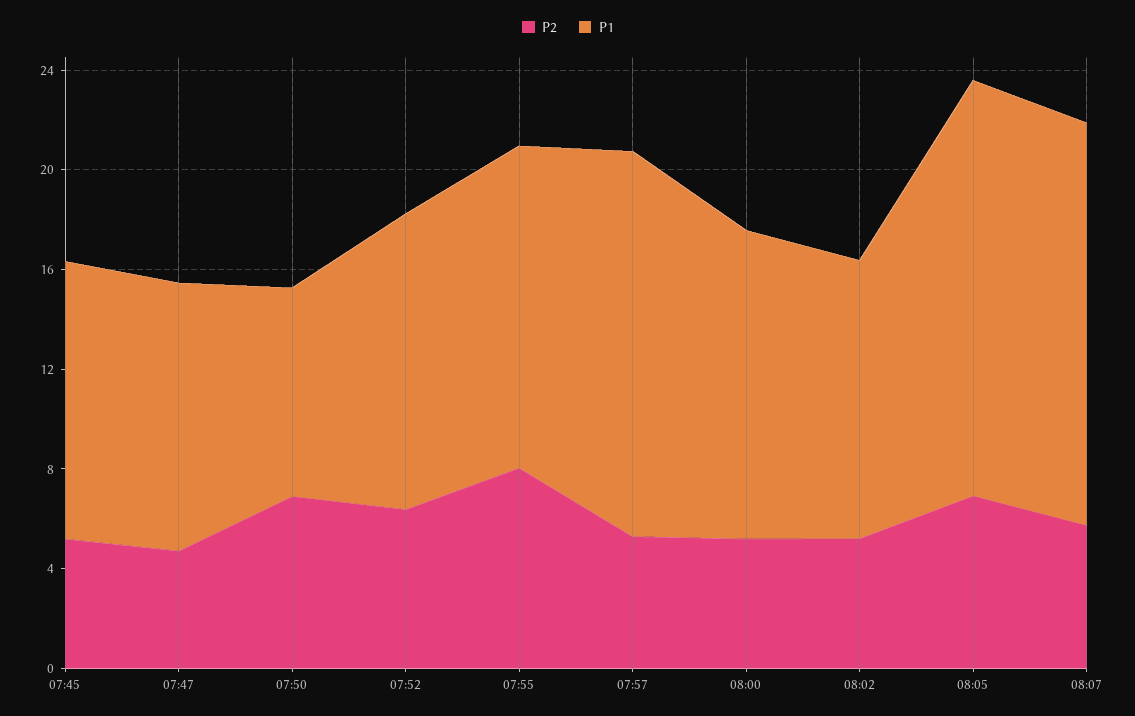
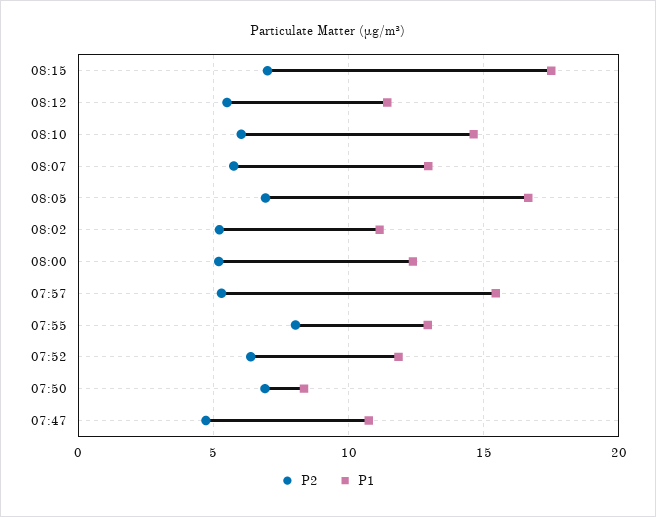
P2, 07:45: 5 -> none
P1, 07:45: 11 -> none
P1, 08:07: 16 -> 13
P2, 08:15: none -> 7
P1, 08:15: none -> 17.5
P2, 08:12: none -> 5.5
P1, 08:12: none -> 11.5
P2, 08:10: none -> 6
P1, 08:10: none -> 14.5

